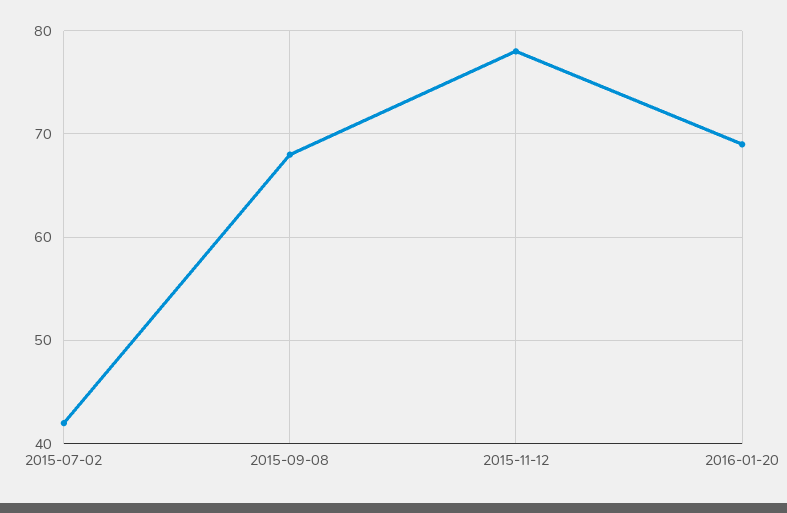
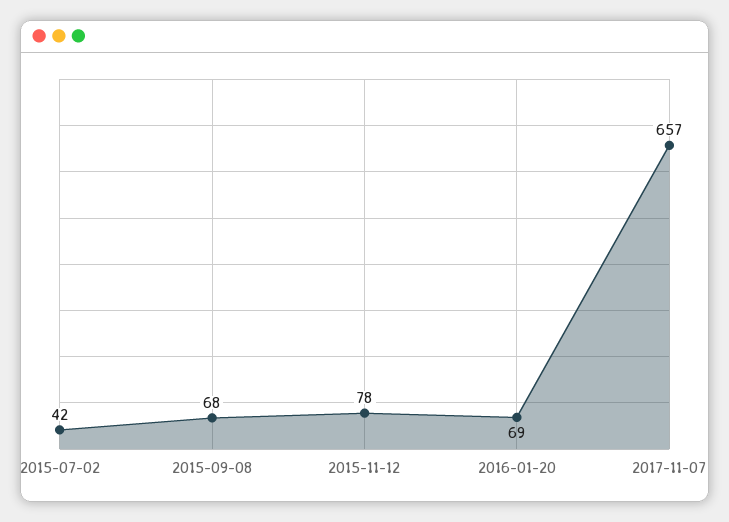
2017-11-07: none -> 657

